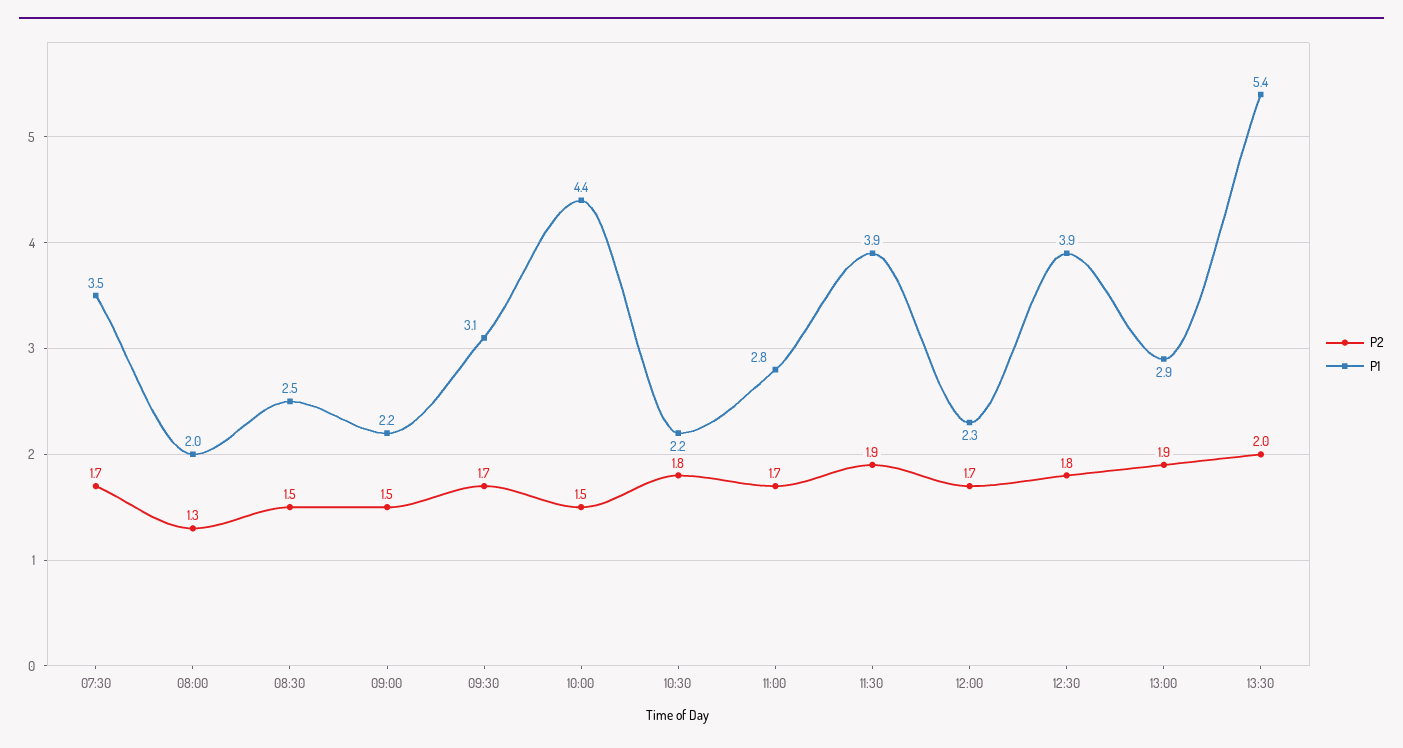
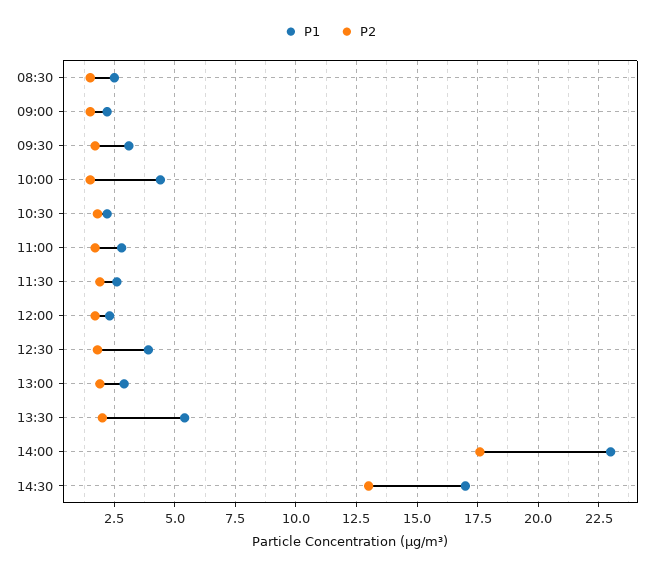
P2, 07:30: 1.7 -> none
P1, 07:30: 3.5 -> none
P2, 08:00: 1.3 -> none
P1, 08:00: 2 -> none
P1, 11:30: 3.9 -> 2.5
P1, 14:00: none -> 23
P2, 14:00: none -> 17.5
P1, 14:30: none -> 17
P2, 14:30: none -> 13

